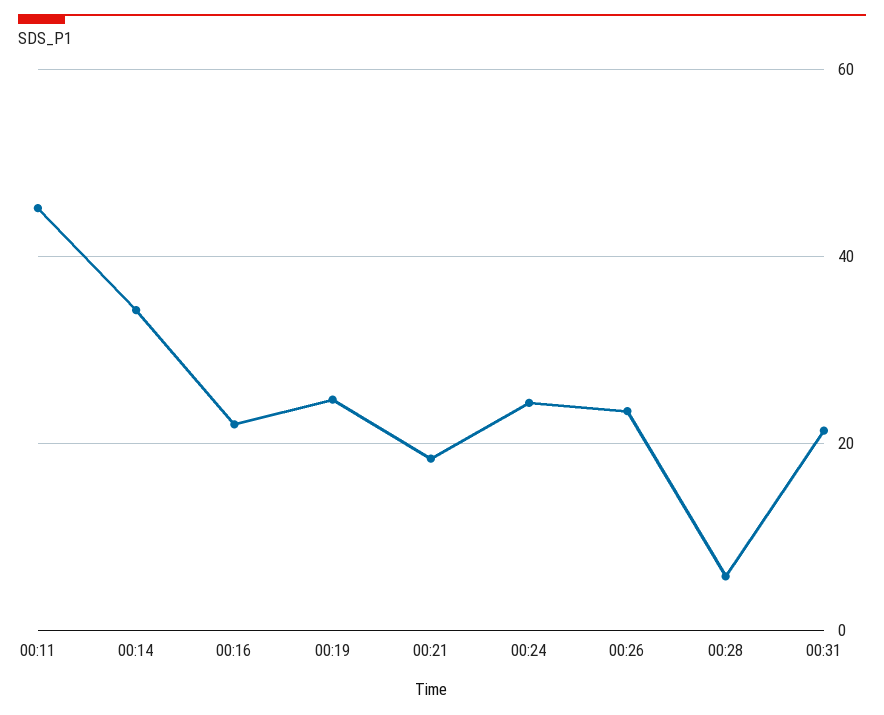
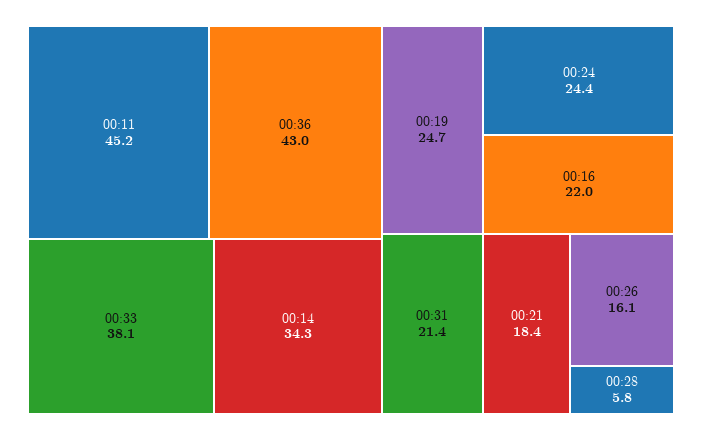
00:26: 24 -> 16.1
00:36: none -> 43
00:33: none -> 38.1

